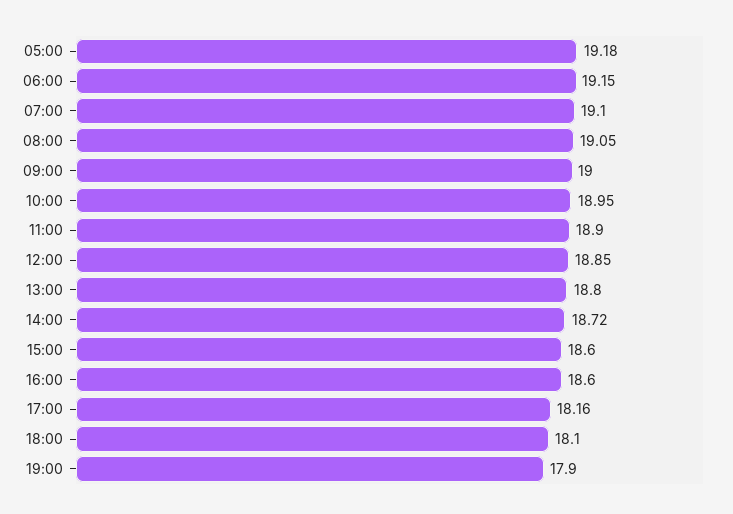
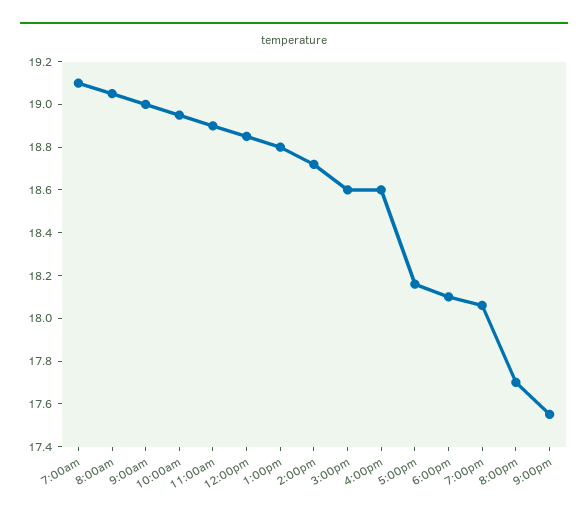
05:00: 19.18 -> none
06:00: 19.15 -> none
19:00: 17.9 -> 18.05
8:00pm: none -> 17.7
9:00pm: none -> 17.55

